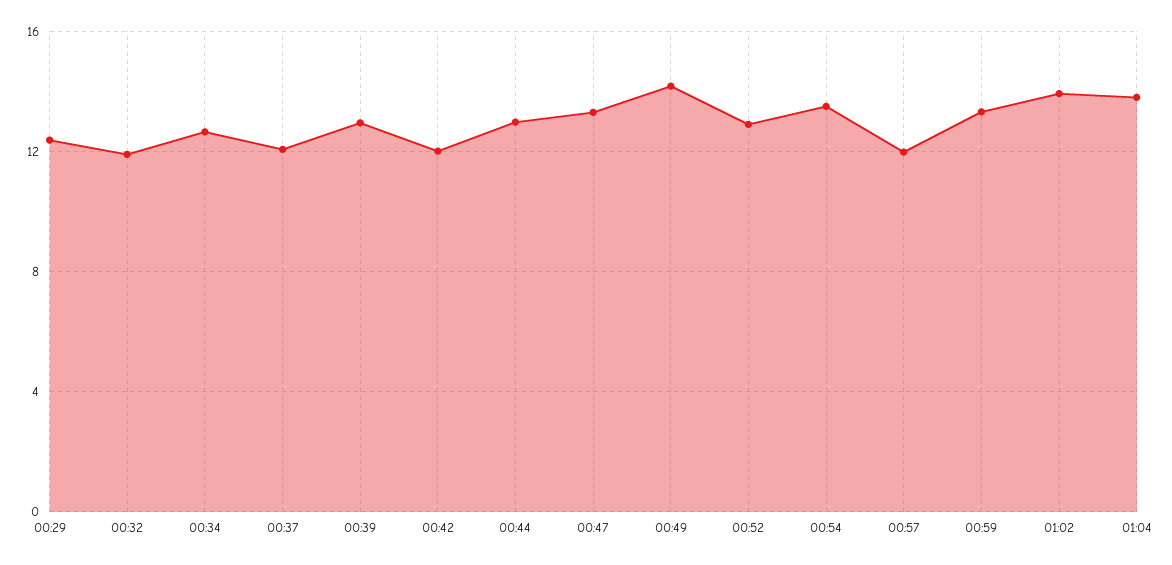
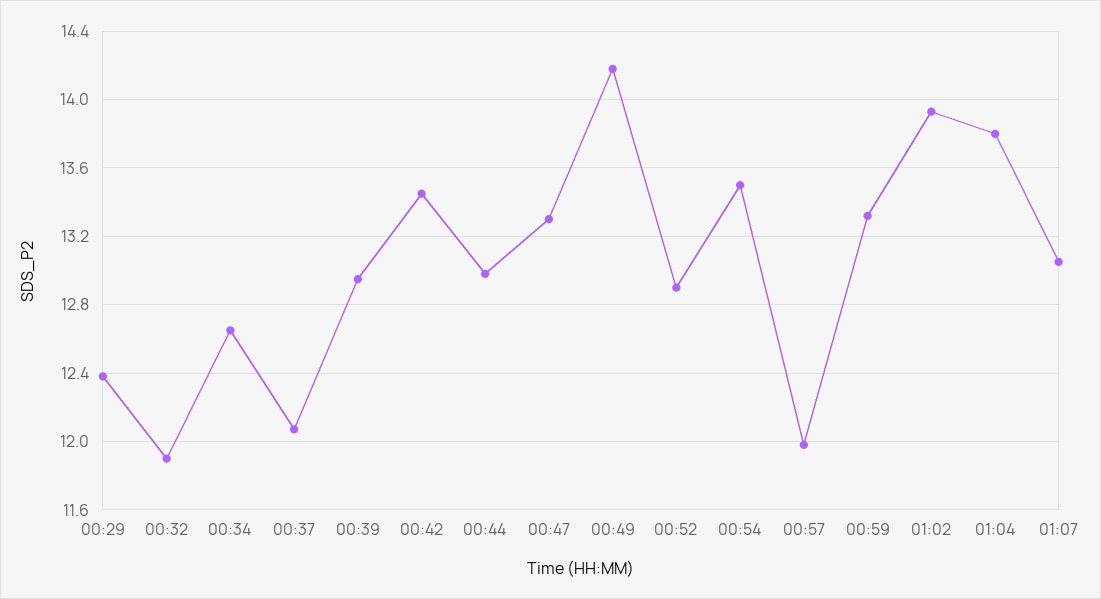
00:42: 12 -> 13.45
01:07: none -> 13.05

